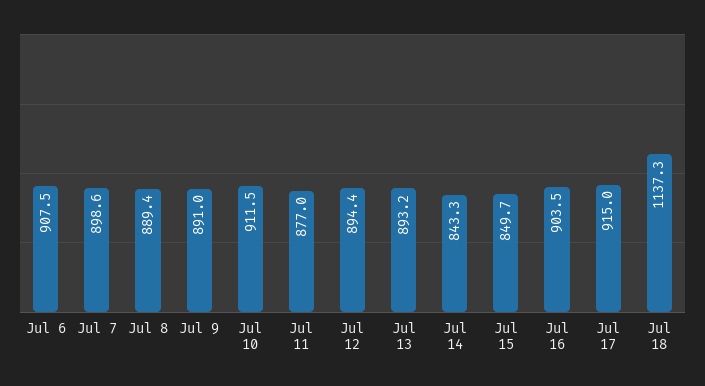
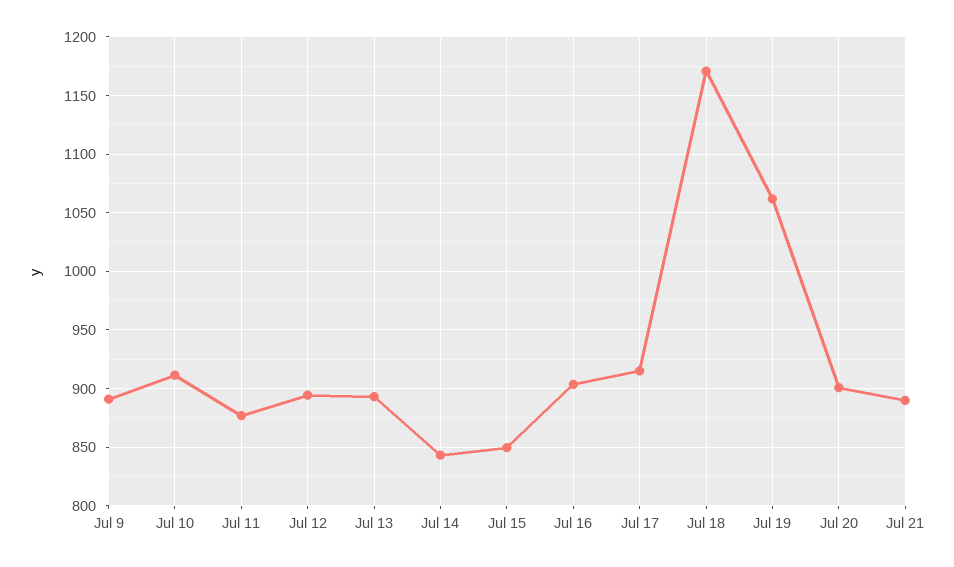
Jul 6: 907.5 -> none
Jul 7: 898.6 -> none
Jul 8: 889.4 -> none
Jul 18: 1137.3 -> 1170
Jul 19: none -> 1060
Jul 20: none -> 900
Jul 21: none -> 890

